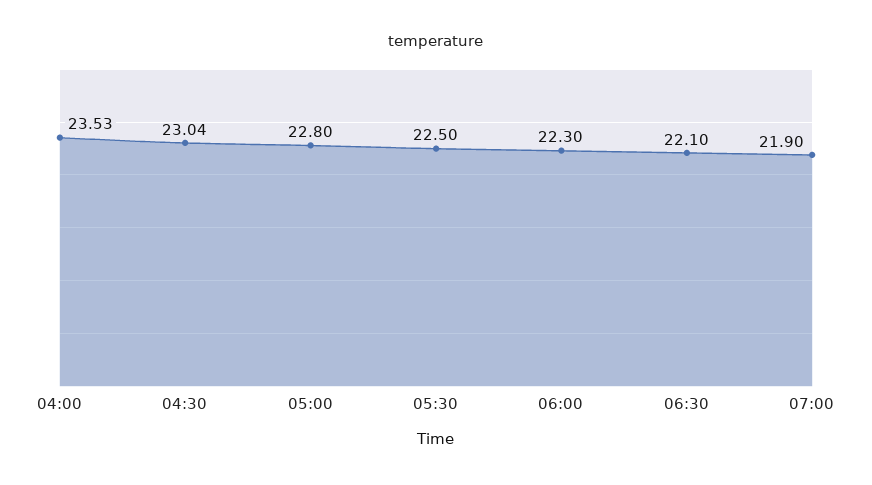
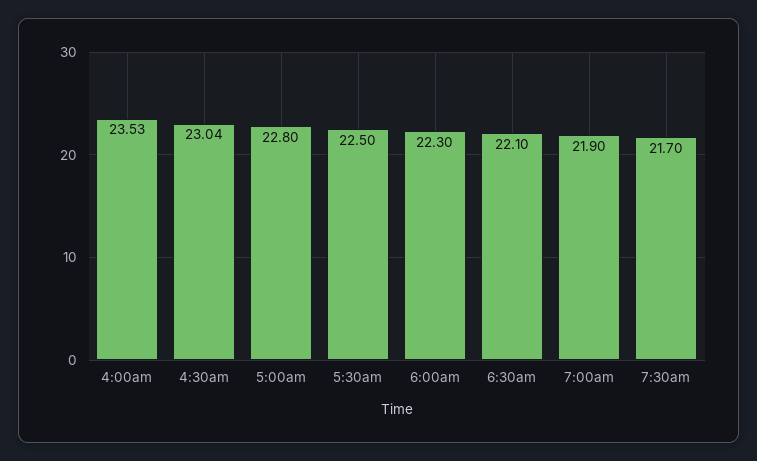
7:30am: none -> 21.7

